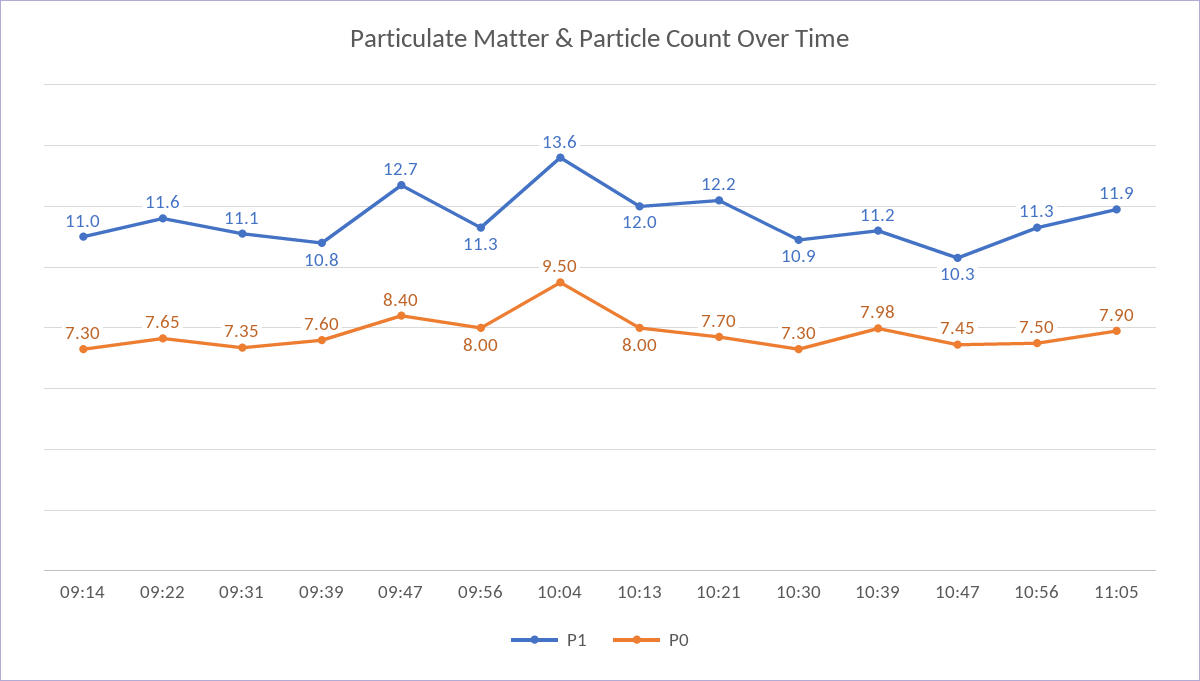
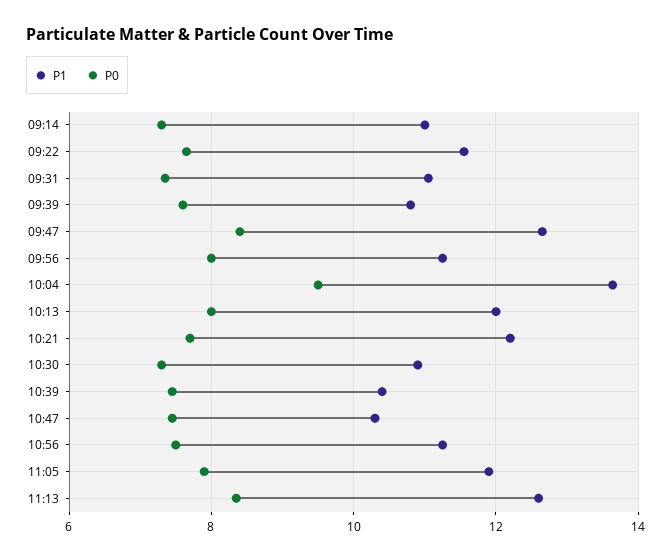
P1, 10:39: 11.2 -> 10.4
P0, 10:39: 7.98 -> 7.4
P1, 11:13: none -> 12.6
P0, 11:13: none -> 8.4

